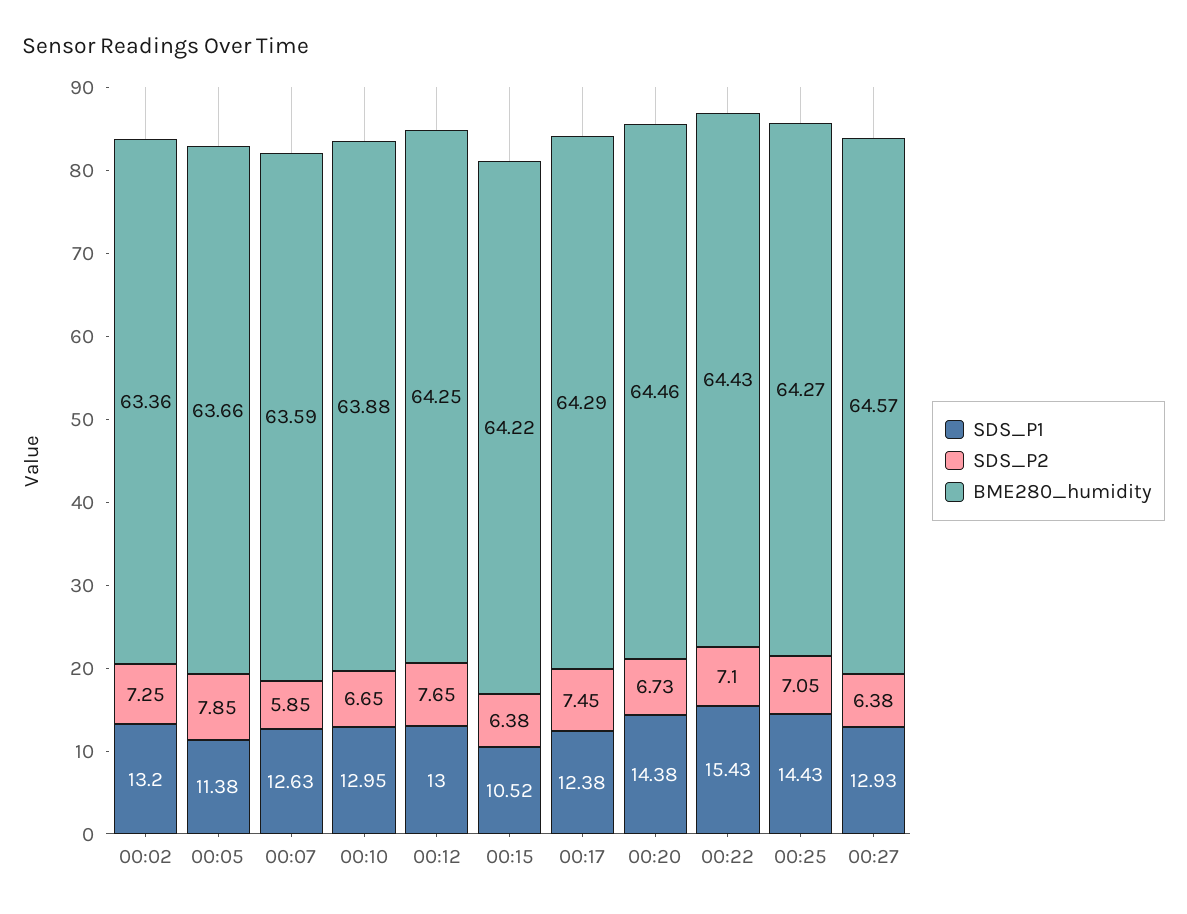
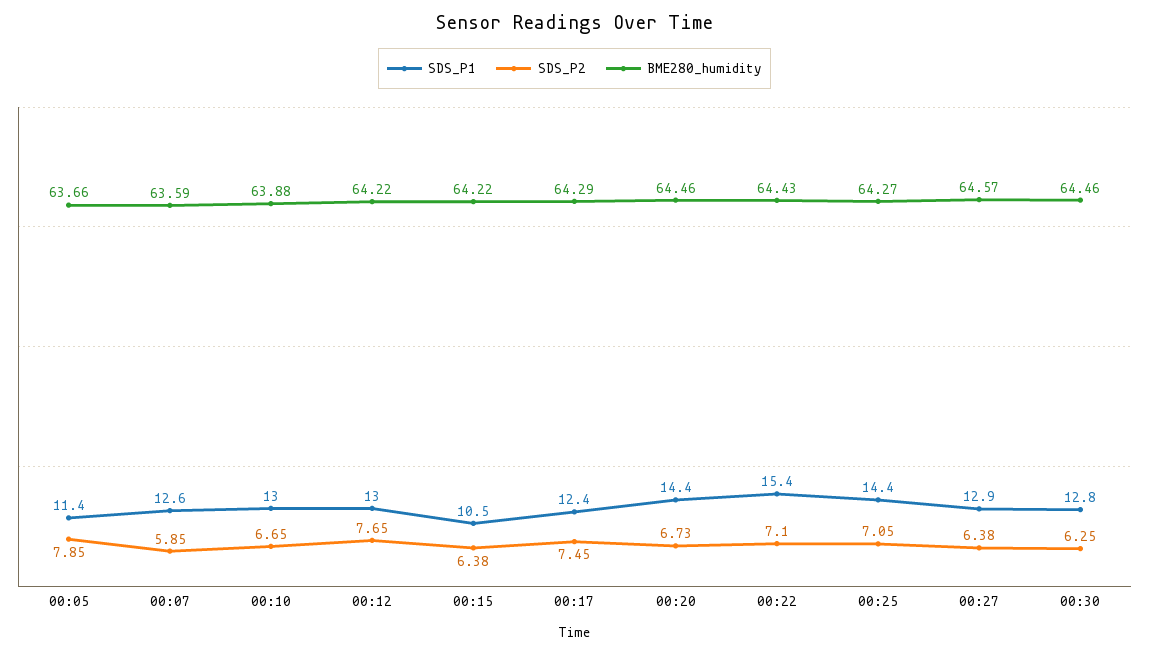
SDS_P1, 00:02: 13.2 -> none
SDS_P2, 00:02: 7.25 -> none
BME280_humidity, 00:02: 63.36 -> none
BME280_humidity, 00:12: 64.25 -> 64.22
SDS_P1, 00:30: none -> 12.8
SDS_P2, 00:30: none -> 6.25
BME280_humidity, 00:30: none -> 64.46

